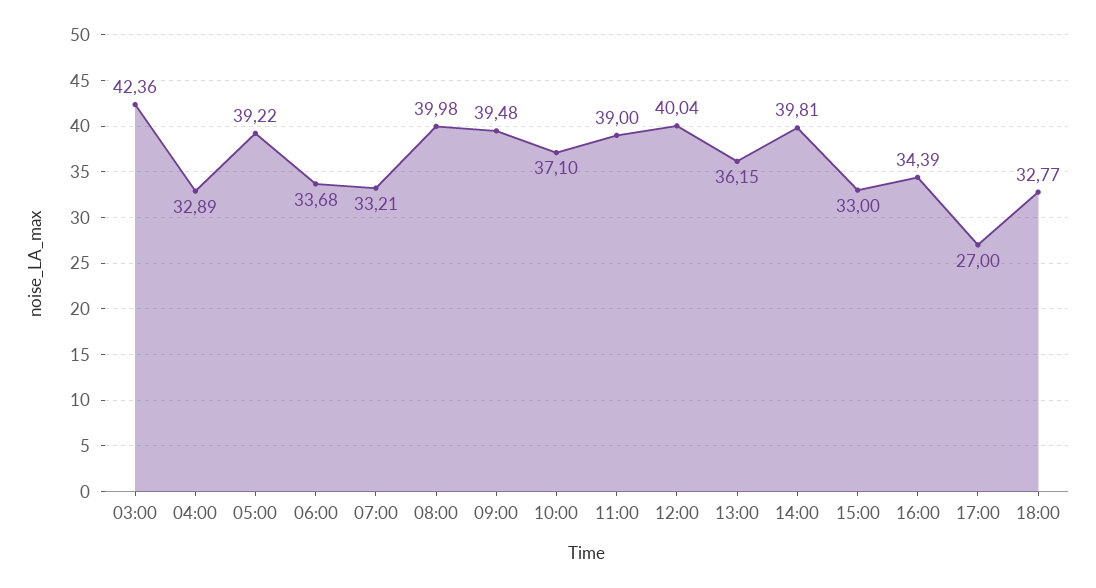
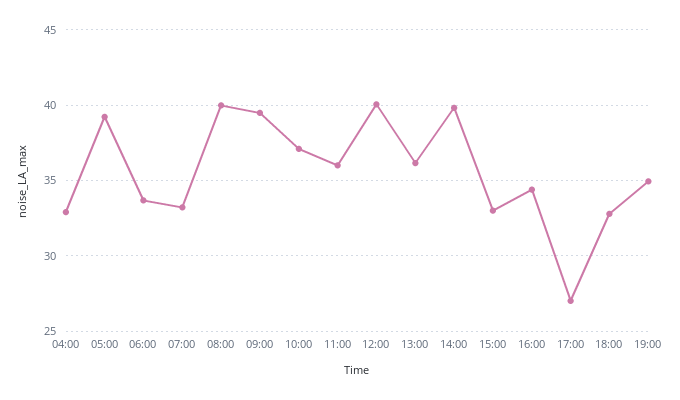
03:00: 42.36 -> none
11:00: 39 -> 36
19:00: none -> 35

